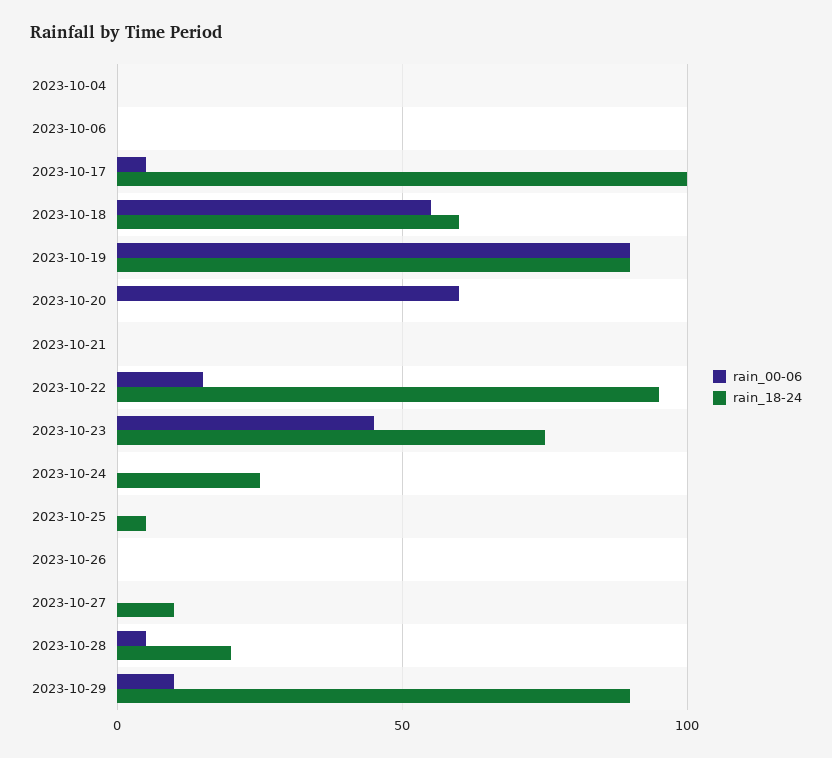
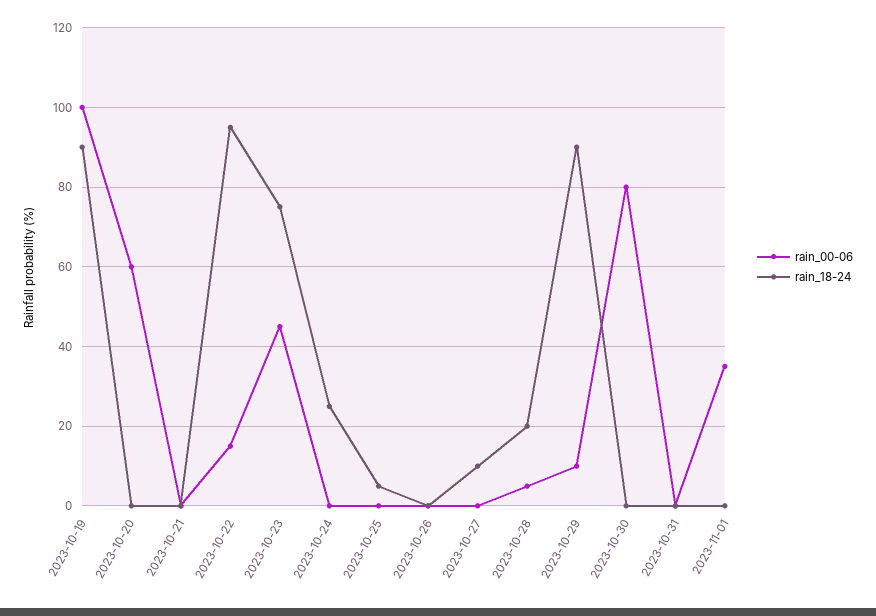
rain_00-06, 2023-10-04: 0 -> none
rain_18-24, 2023-10-04: 0 -> none
rain_00-06, 2023-10-06: 0 -> none
rain_18-24, 2023-10-06: 0 -> none
rain_00-06, 2023-10-17: 5 -> none
rain_18-24, 2023-10-17: 100 -> none
rain_00-06, 2023-10-18: 55 -> none
rain_18-24, 2023-10-18: 60 -> none
rain_00-06, 2023-10-19: 90 -> 100
rain_00-06, 2023-10-30: none -> 80
rain_18-24, 2023-10-30: none -> 0
rain_00-06, 2023-10-31: none -> 0
rain_18-24, 2023-10-31: none -> 0
rain_00-06, 2023-11-01: none -> 35
rain_18-24, 2023-11-01: none -> 0

